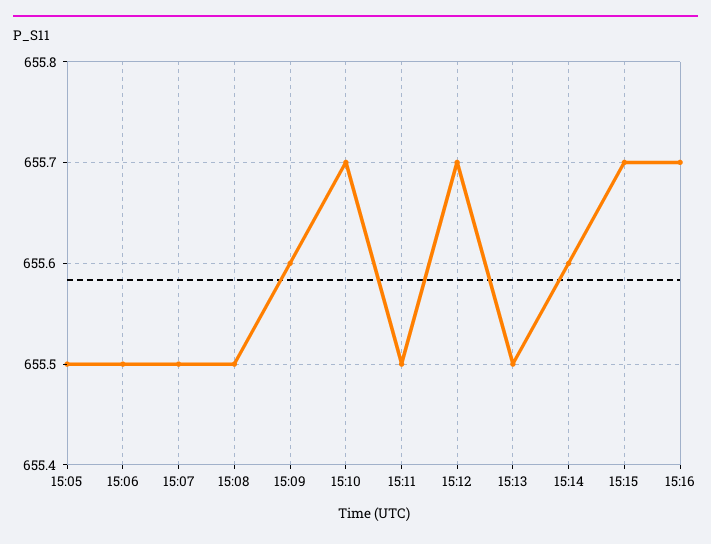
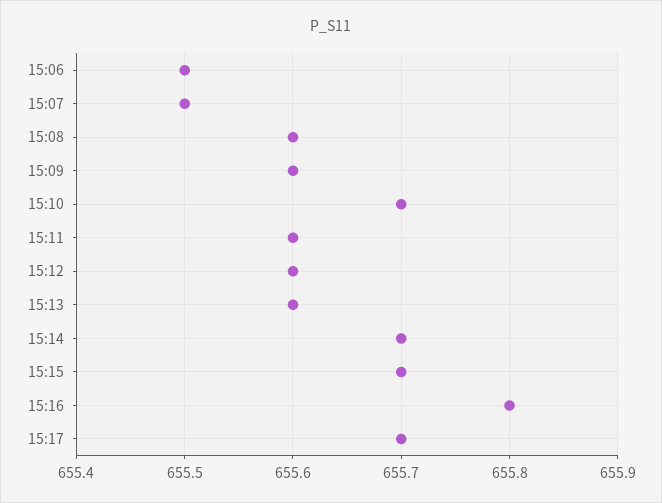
15:05: 655.5 -> none
15:08: 655.5 -> 655.6
15:11: 655.5 -> 655.6
15:12: 655.7 -> 655.6
15:13: 655.5 -> 655.6
15:14: 655.6 -> 655.7
15:16: 655.7 -> 655.8
15:17: none -> 655.7

